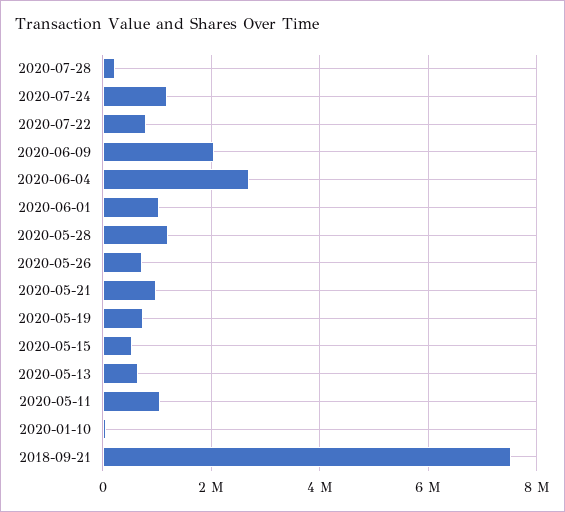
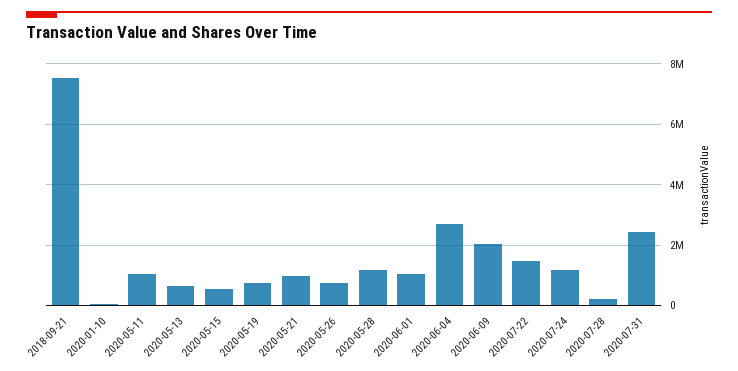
2020-07-22: 800000 -> 1400000
2020-07-31: none -> 2400000

